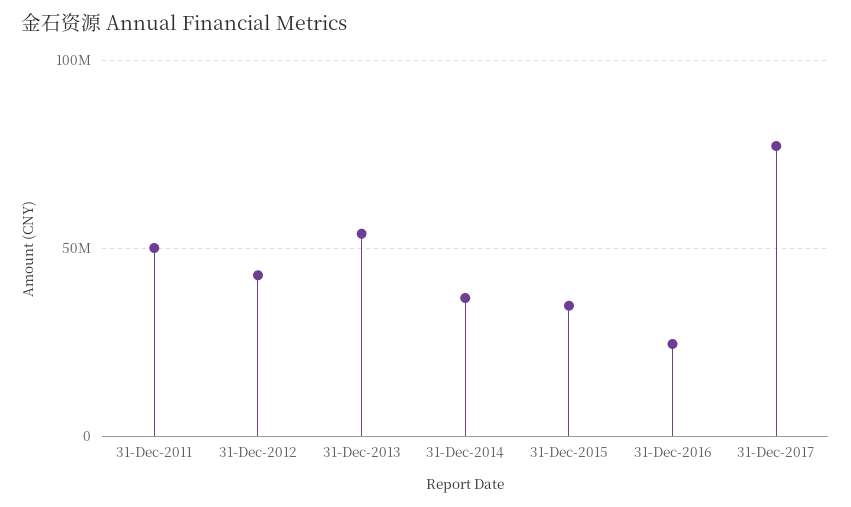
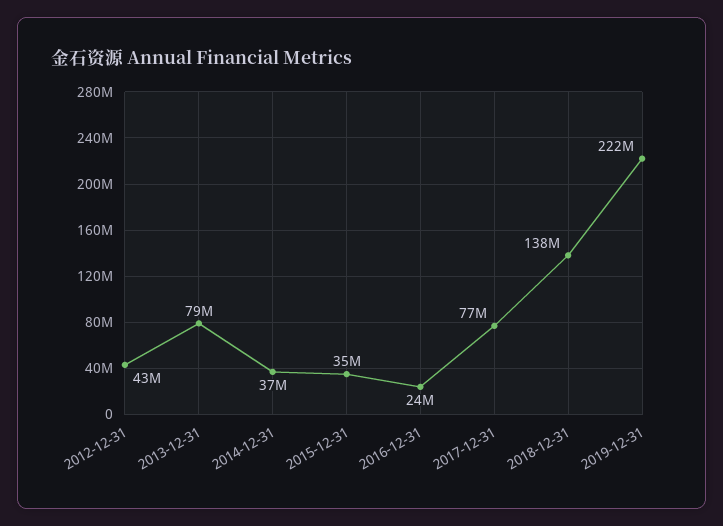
31-Dec-2011: 50000000 -> none
31-Dec-2013: 55000000 -> 79000000
2018-12-31: none -> 138000000
2019-12-31: none -> 222000000

